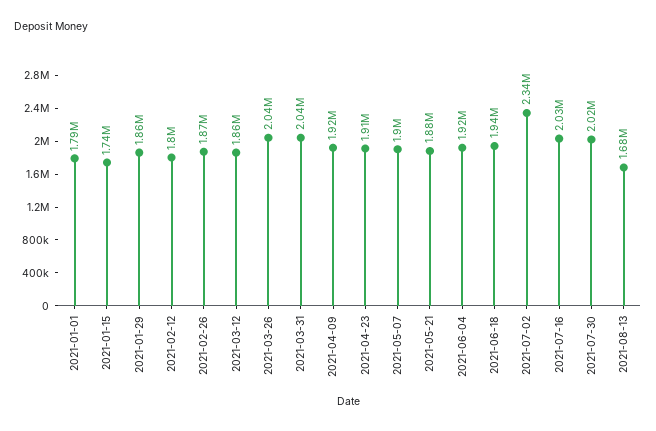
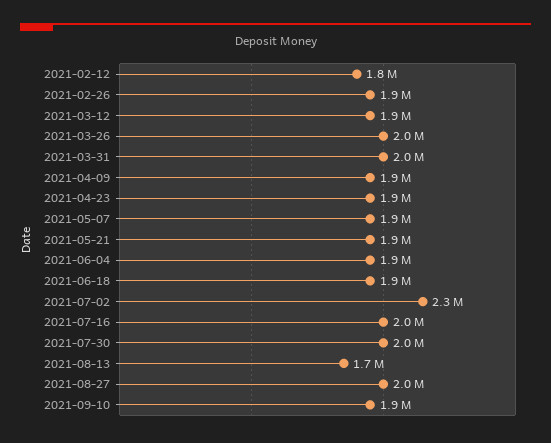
2021-01-01: 1790000 -> none
2021-01-15: 1740000 -> none
2021-01-29: 1860000 -> none
2021-08-27: none -> 2000000
2021-09-10: none -> 1900000

